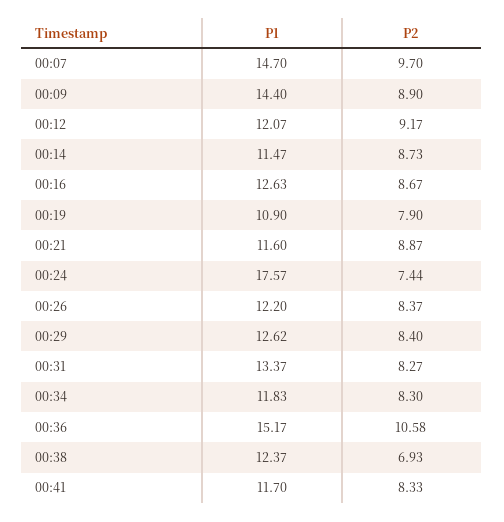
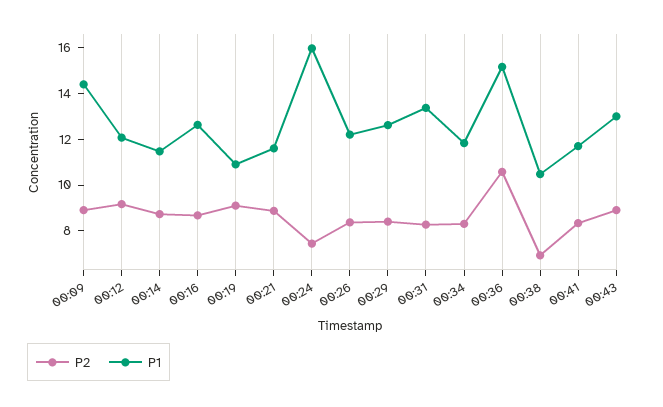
P1, 00:07: 14.7 -> none
P2, 00:07: 9.7 -> none
P2, 00:19: 7.9 -> 9
P1, 00:24: 17.57 -> 16
P1, 00:38: 12.37 -> 10.5
P2, 00:43: none -> 9
P1, 00:43: none -> 13

